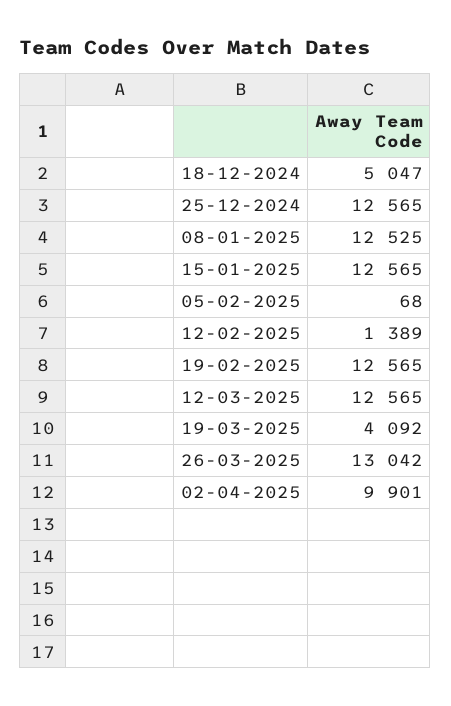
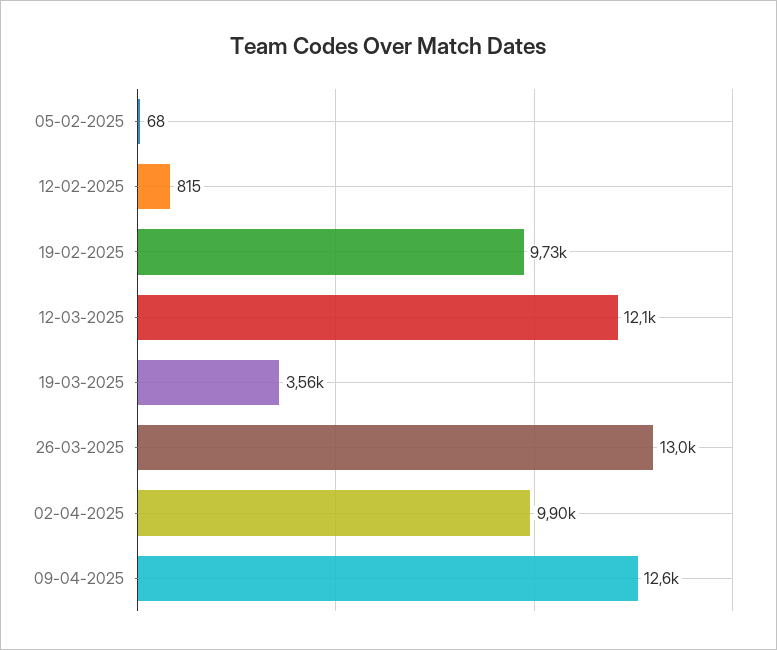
18-12-2024: 5047 -> none
25-12-2024: 12565 -> none
08-01-2025: 12525 -> none
15-01-2025: 12565 -> none
12-02-2025: 1389 -> 815
19-02-2025: 12565 -> 9730
12-03-2025: 12565 -> 12100
19-03-2025: 4092 -> 3560
09-04-2025: none -> 12600

